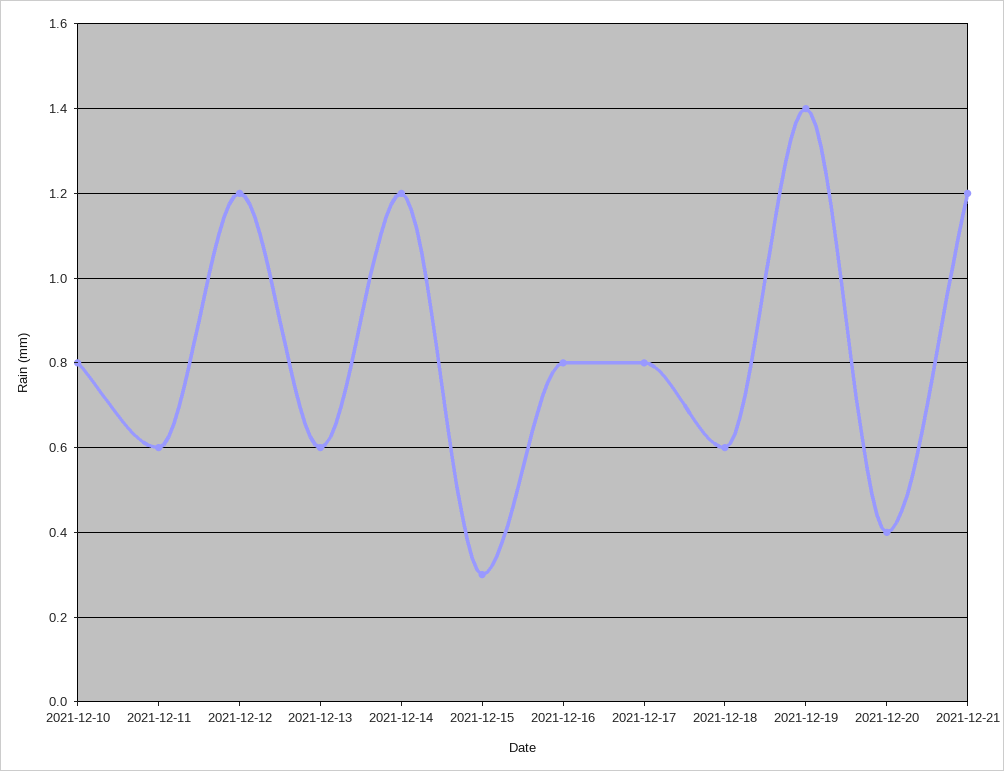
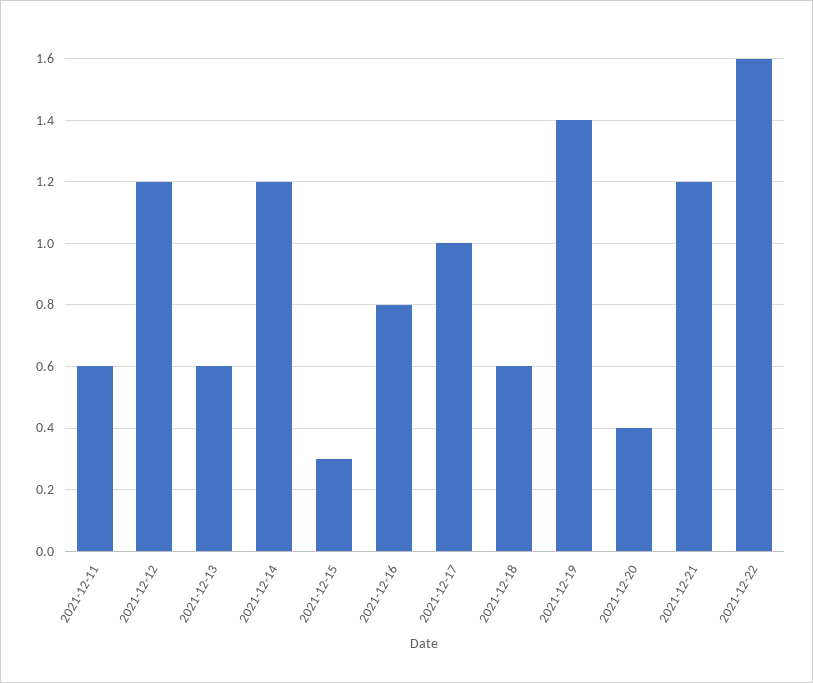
2021-12-10: 0.8 -> none
2021-12-17: 0.8 -> 1
2021-12-22: none -> 1.6

